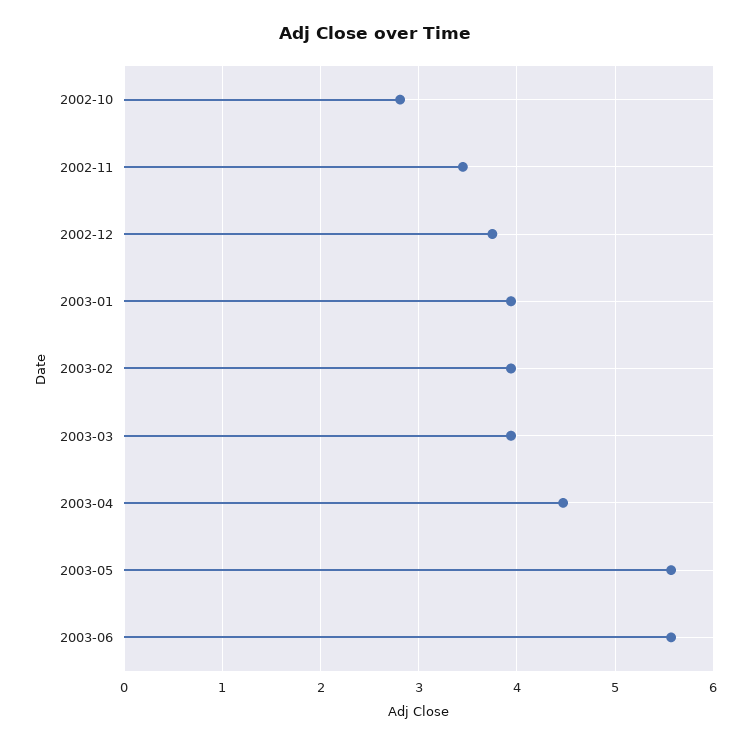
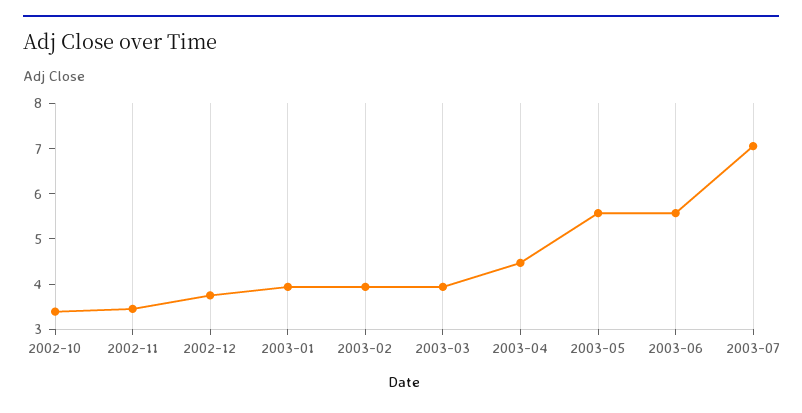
2002-10: 2.8 -> 3.4
2003-07: none -> 7

